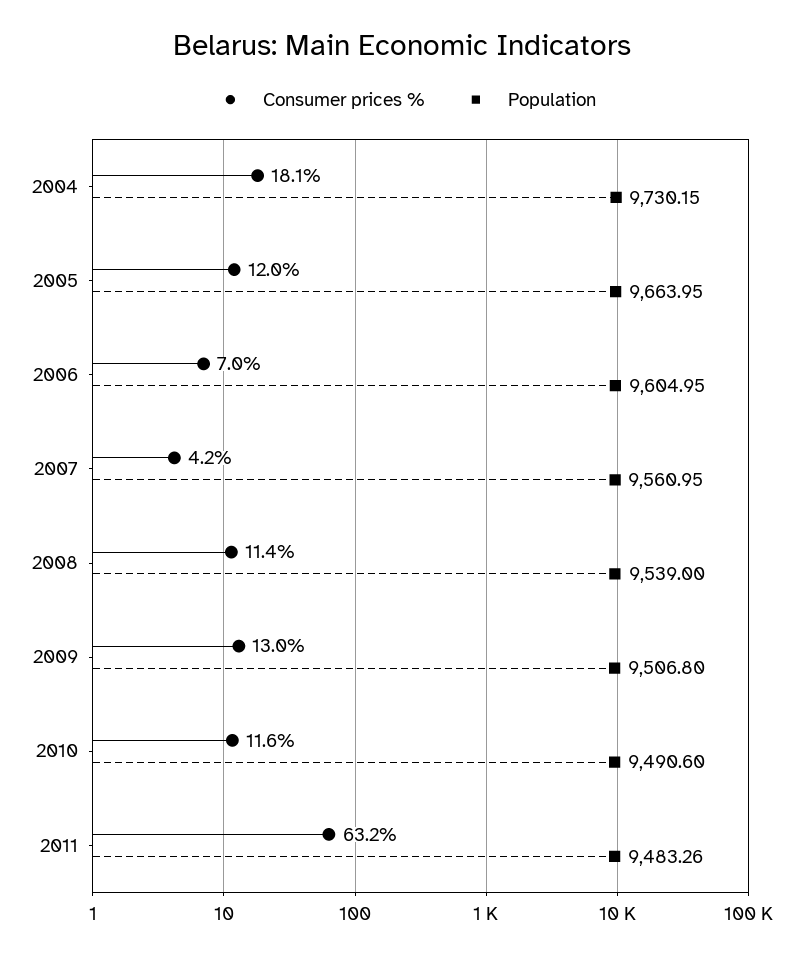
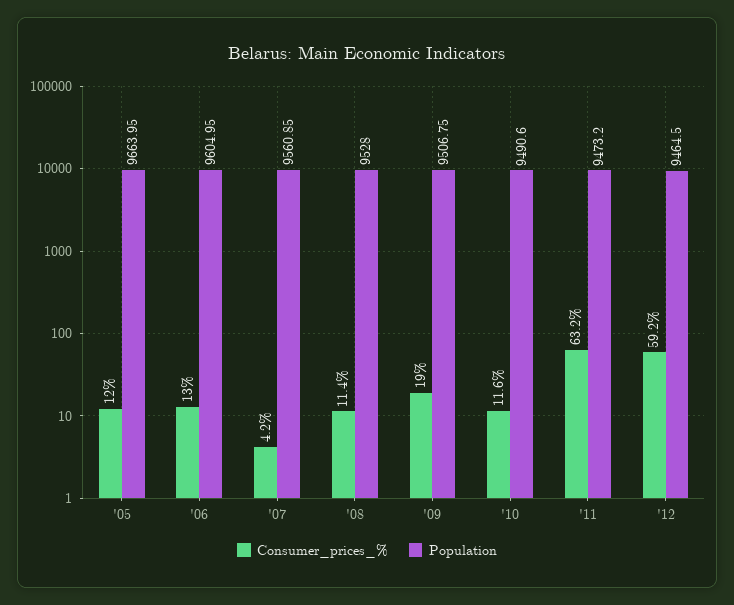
Consumer prices %, 2004: 18.1 -> none
Population, 2004: 9730.15 -> none
Consumer prices %, 2006: 7 -> 13
Population, 2007: 9560.95 -> 9560.85
Population, 2008: 9539 -> 9528
Consumer prices %, 2009: 13 -> 19
Population, 2009: 9506.8 -> 9506.75
Population, 2011: 9483.26 -> 9473.2
Consumer prices %, '12: none -> 59.2
Population, '12: none -> 9464.5

